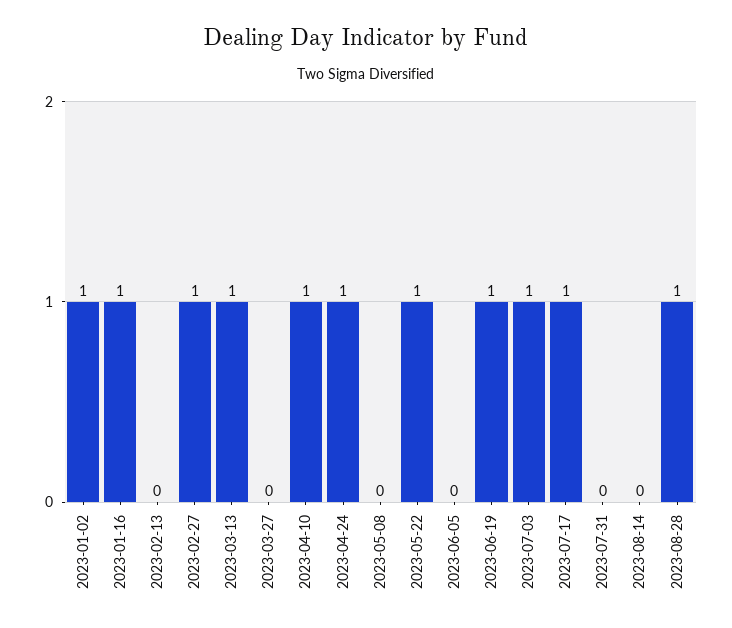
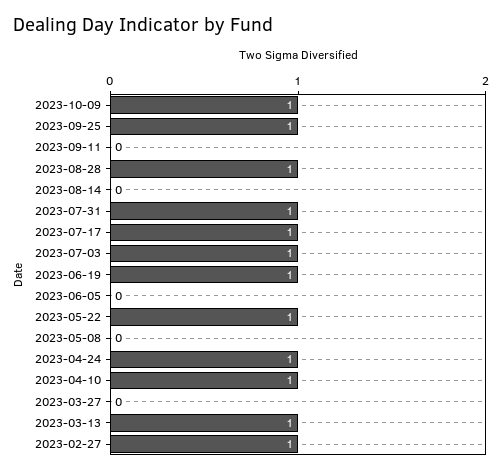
2023-01-02: 1 -> none
2023-01-16: 1 -> none
2023-02-13: 0 -> none
2023-07-31: 0 -> 1
2023-10-09: none -> 1
2023-09-25: none -> 1
2023-09-11: none -> 0

